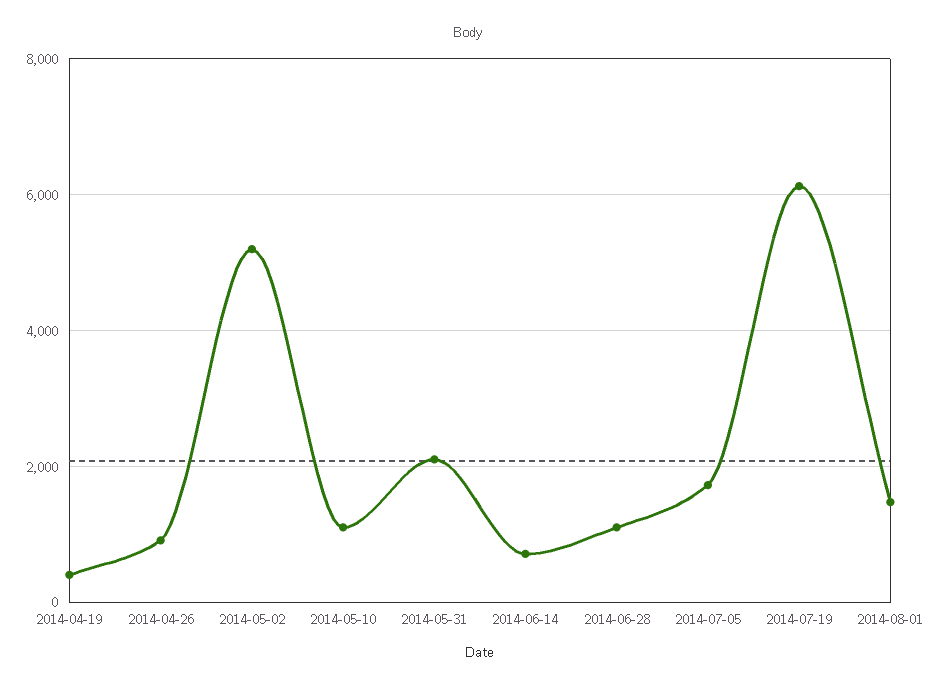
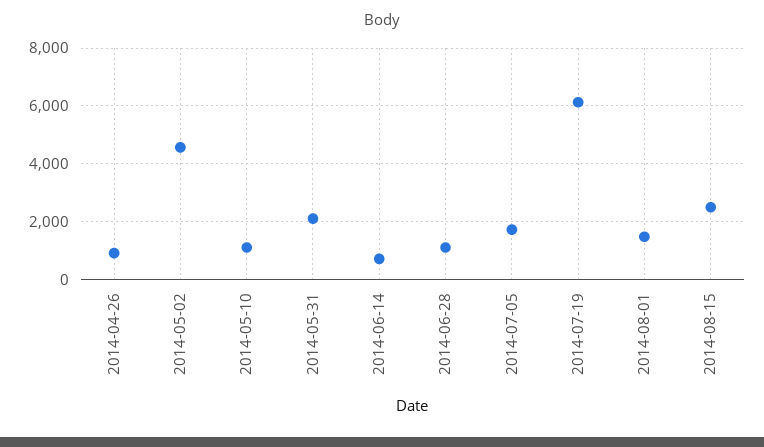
2014-04-19: 400 -> none
2014-05-02: 5200 -> 4500
2014-08-15: none -> 2500

